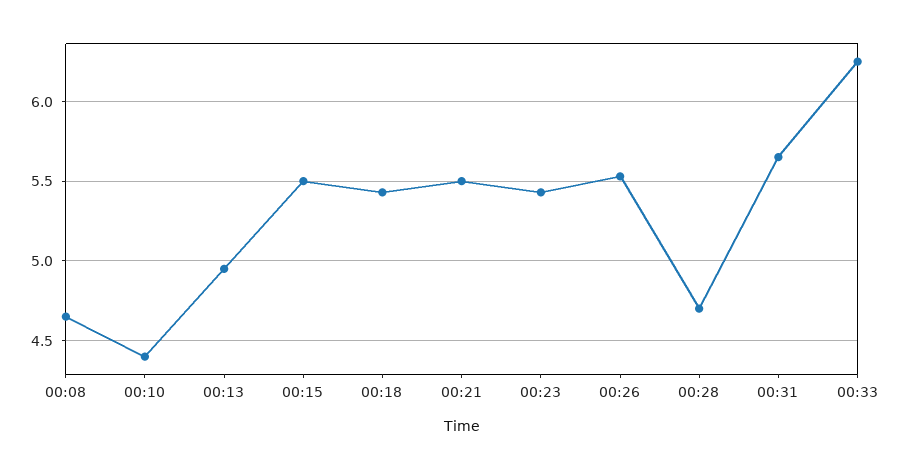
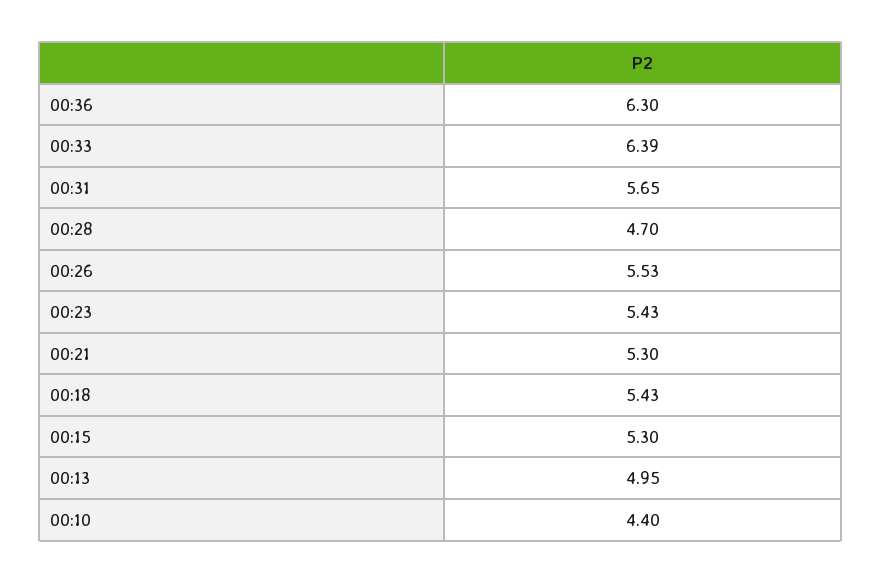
00:08: 4.65 -> none
00:15: 5.5 -> 5.3
00:21: 5.5 -> 5.3
00:33: 6.25 -> 6.39
00:36: none -> 6.3

